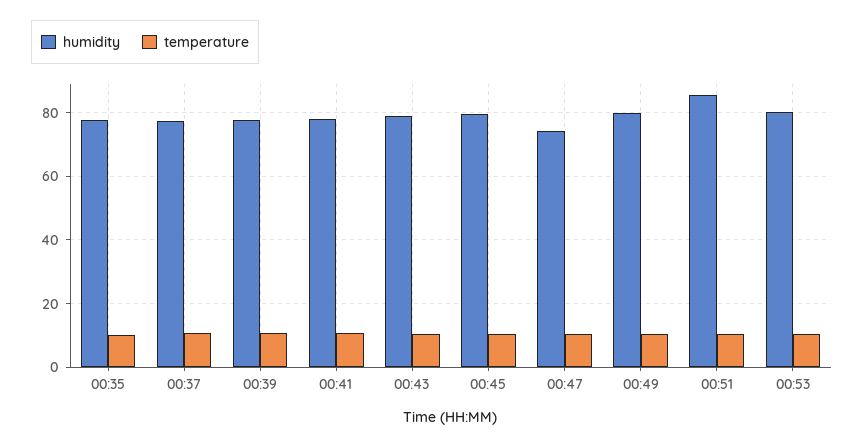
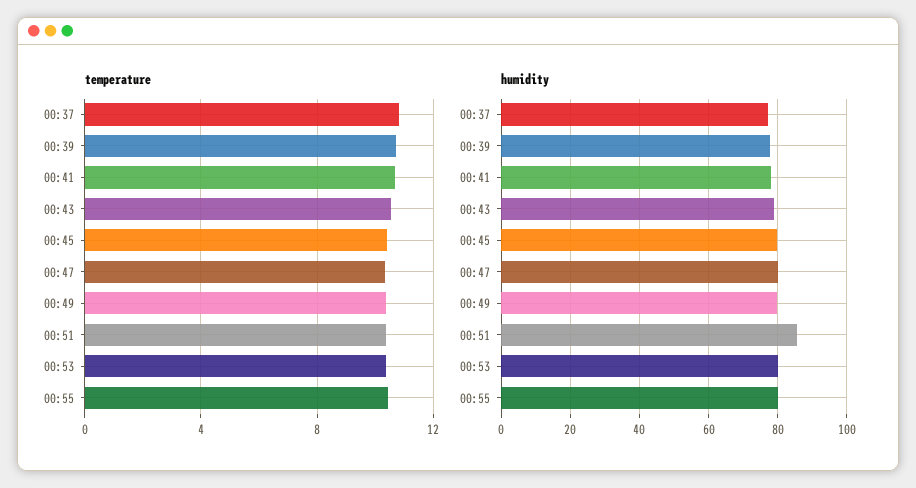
humidity, 00:35: 78 -> none
temperature, 00:35: 10 -> none
humidity, 00:47: 74 -> 80
temperature, 00:55: none -> 10.5
humidity, 00:55: none -> 80

